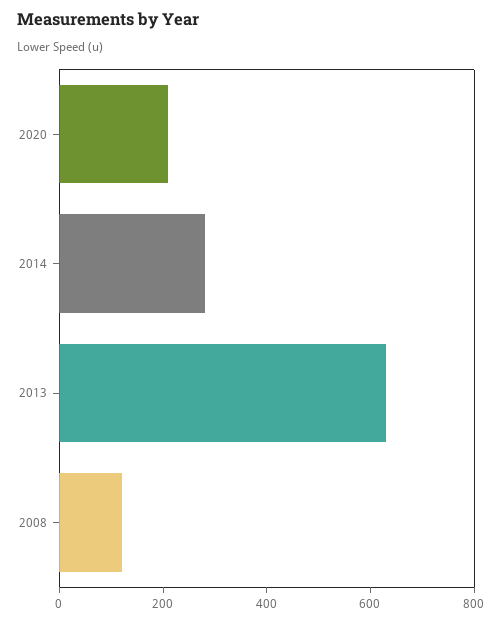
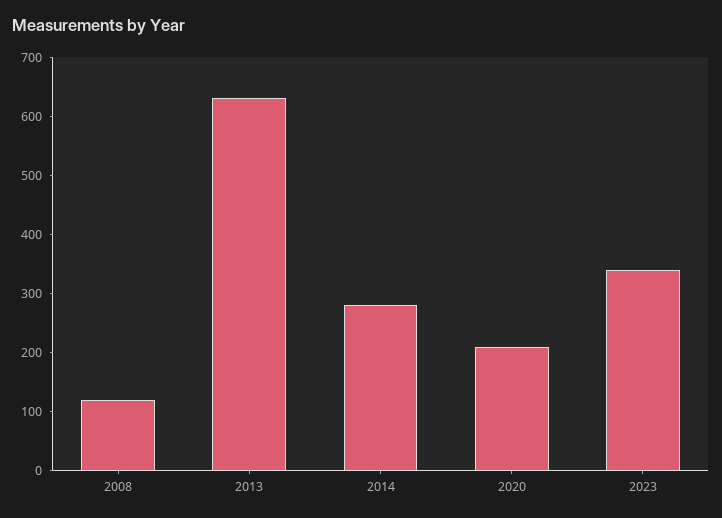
2023: none -> 340

